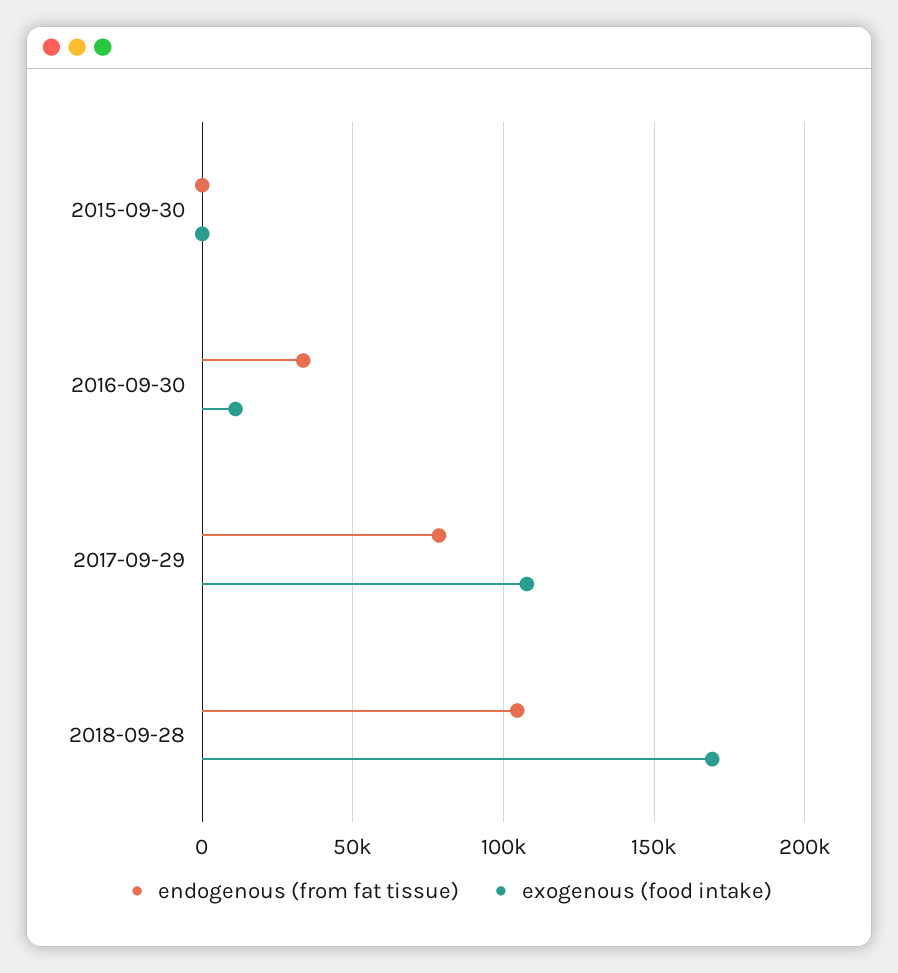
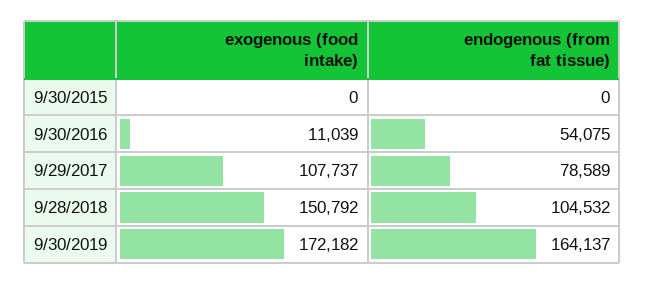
endogenous (from fat tissue), 2016-09-30: 35000 -> 54075
exogenous (food intake), 2018-09-28: 170000 -> 150792
exogenous (food intake), 9/30/2019: none -> 172182
endogenous (from fat tissue), 9/30/2019: none -> 164137

